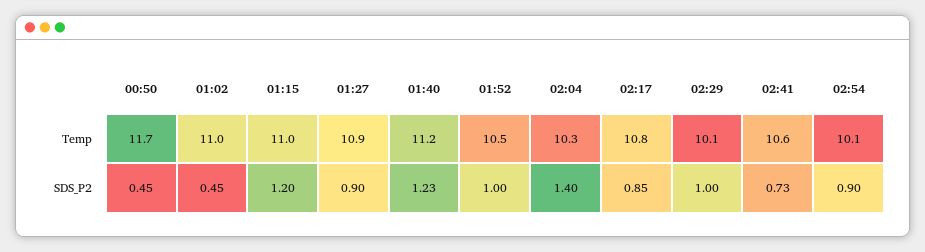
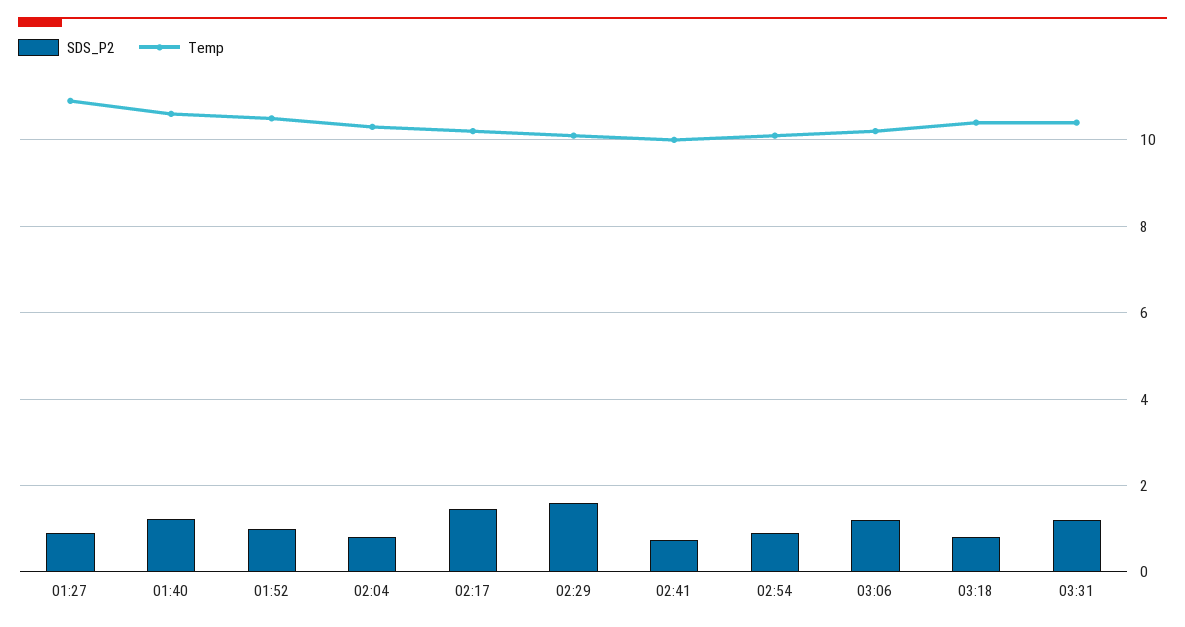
Temp, 00:50: 11.7 -> none
Temp, 01:02: 11 -> none
Temp, 01:15: 11 -> none
Temp, 01:40: 11.2 -> 10.6
Temp, 02:17: 10.8 -> 10.2
Temp, 02:41: 10.6 -> 10
SDS_P2, 00:50: 0.45 -> none
SDS_P2, 01:02: 0.45 -> none
SDS_P2, 01:15: 1.2 -> none
SDS_P2, 02:04: 1.4 -> 0.8
SDS_P2, 02:17: 0.85 -> 1.4
SDS_P2, 02:29: 1 -> 1.6
SDS_P2, 03:06: none -> 1.2
Temp, 03:06: none -> 10.2
SDS_P2, 03:18: none -> 0.8
Temp, 03:18: none -> 10.4
SDS_P2, 03:31: none -> 1.2
Temp, 03:31: none -> 10.4

